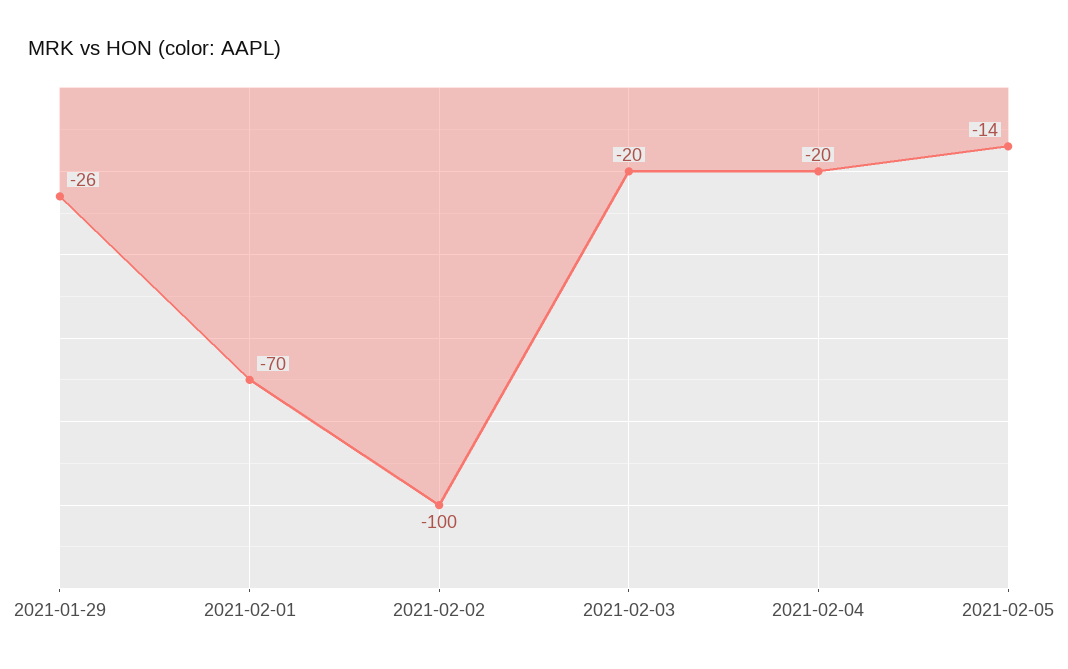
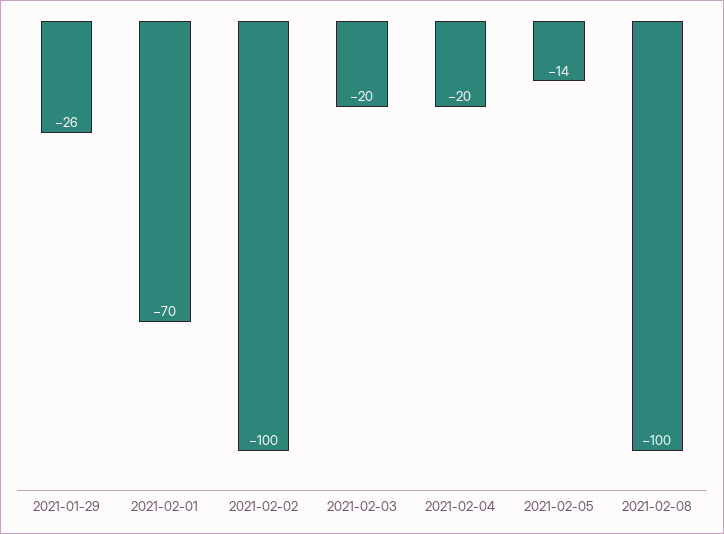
2021-02-08: none -> -100

